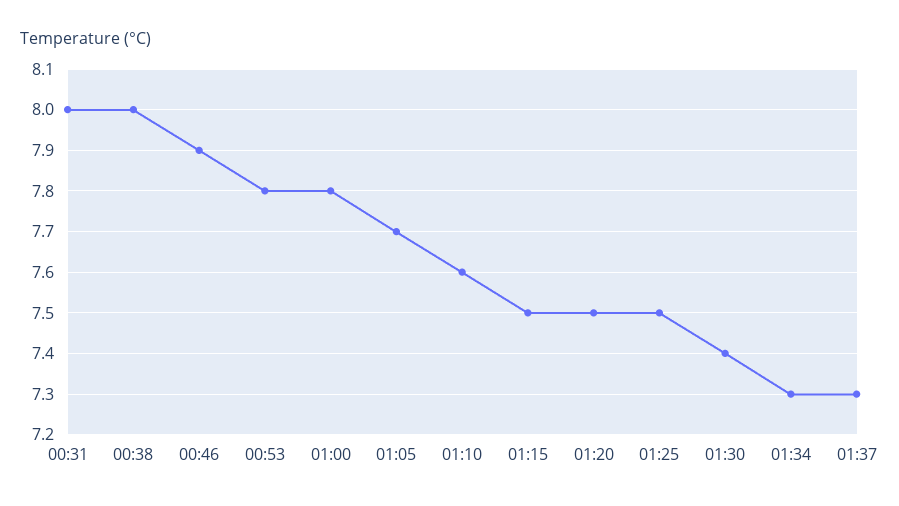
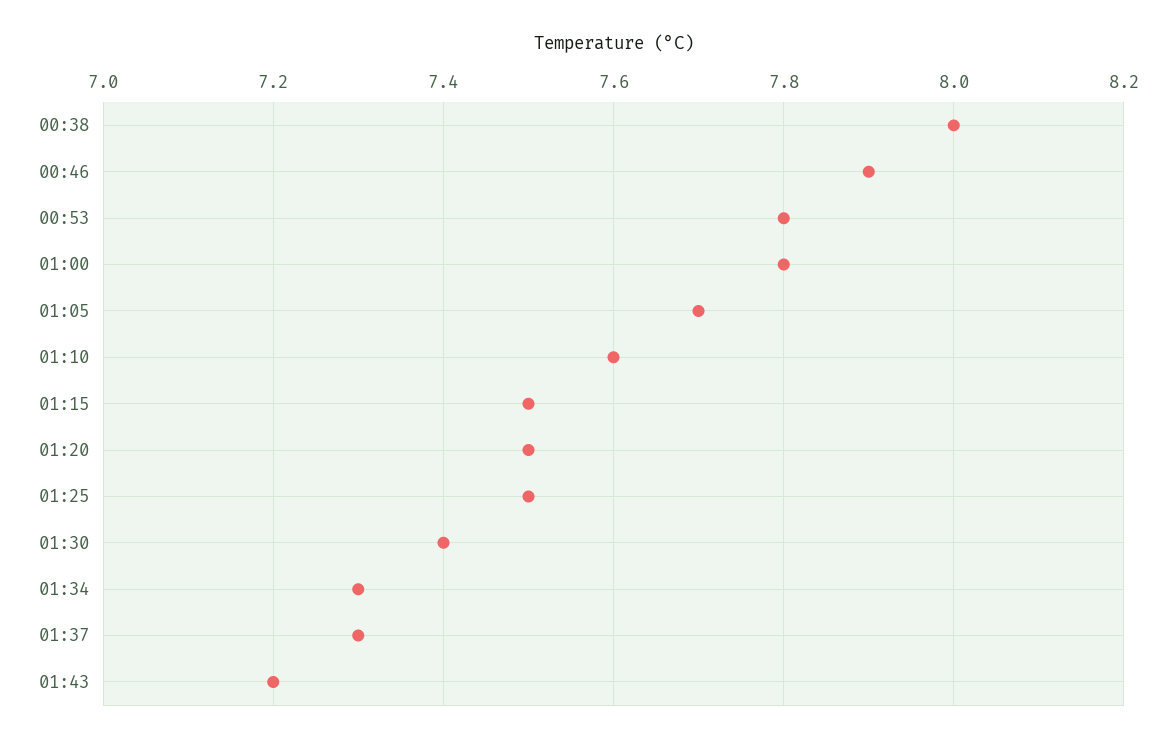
00:31: 8 -> none
01:43: none -> 7.2

